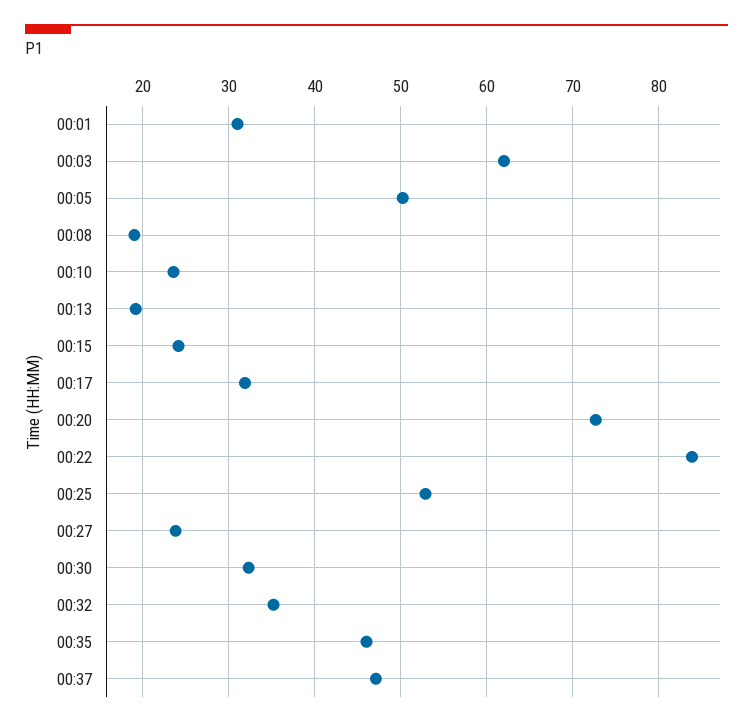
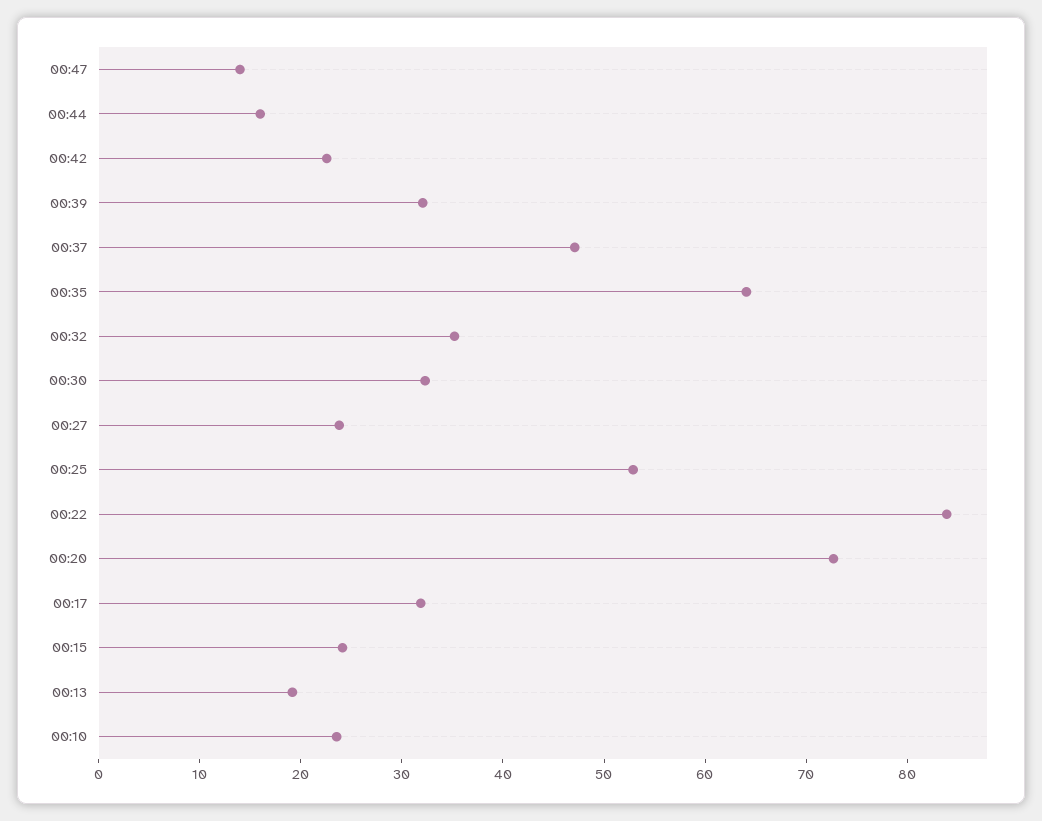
00:01: 31 -> none
00:03: 62 -> none
00:05: 50 -> none
00:08: 19 -> none
00:35: 46 -> 64
00:47: none -> 14
00:44: none -> 16
00:42: none -> 22
00:39: none -> 32

